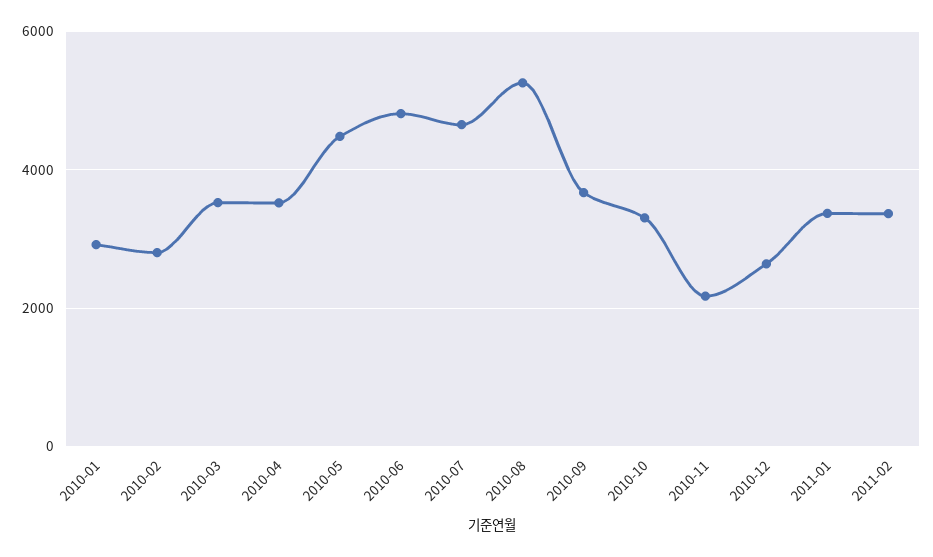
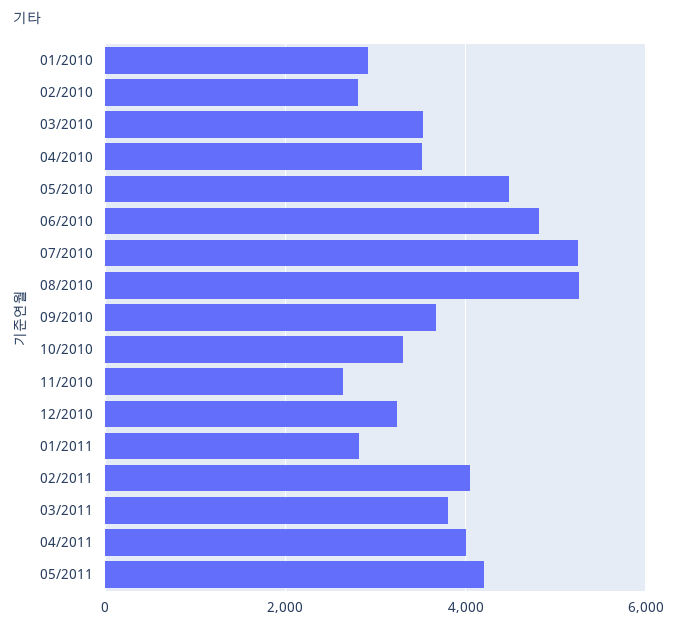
2010-07: 4600 -> 5200
2010-11: 2200 -> 2600
2010-12: 2600 -> 3200
2011-01: 3400 -> 2800
2011-02: 3400 -> 4000
03/2011: none -> 3800
04/2011: none -> 4000
05/2011: none -> 4200

